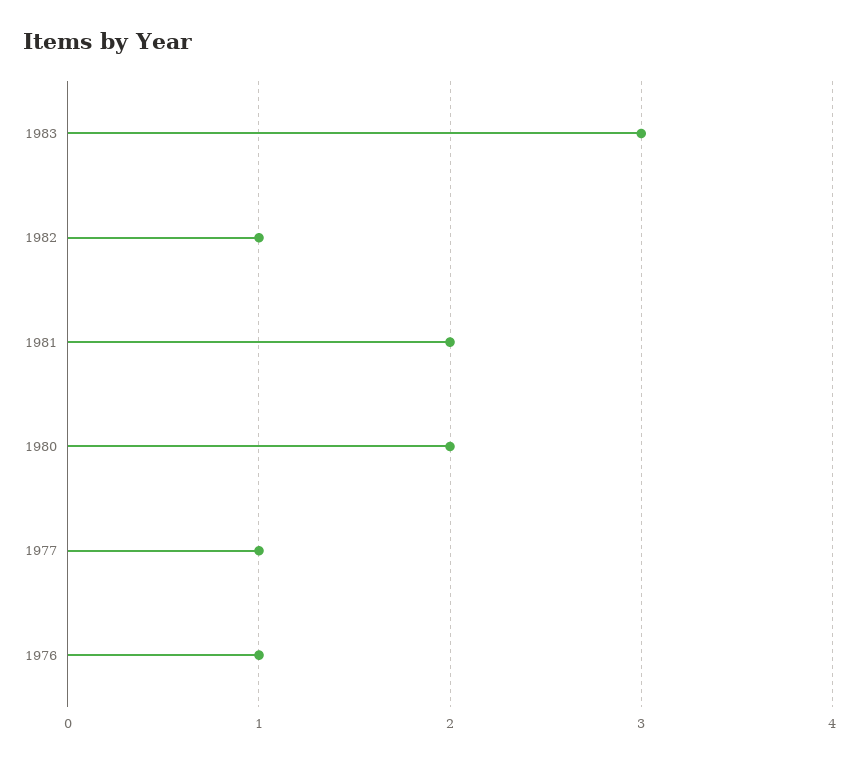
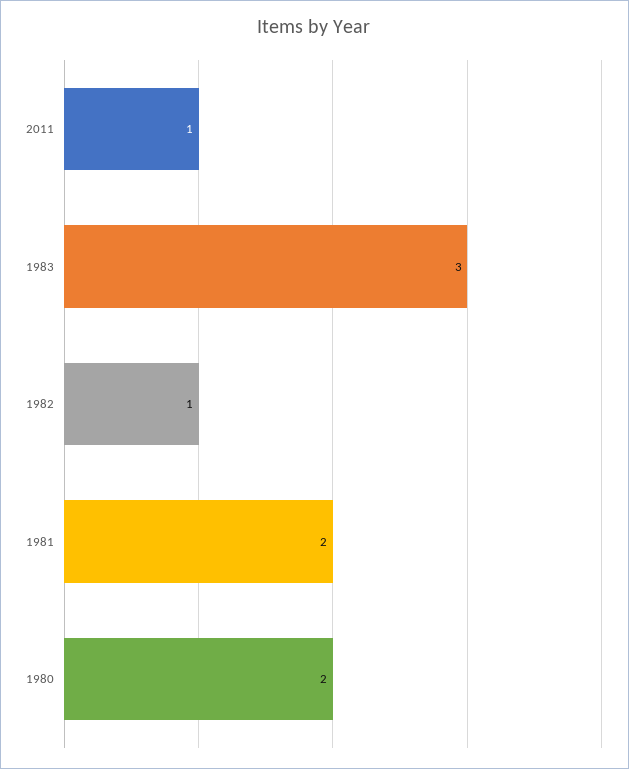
1977: 1 -> none
1976: 1 -> none
2011: none -> 1

